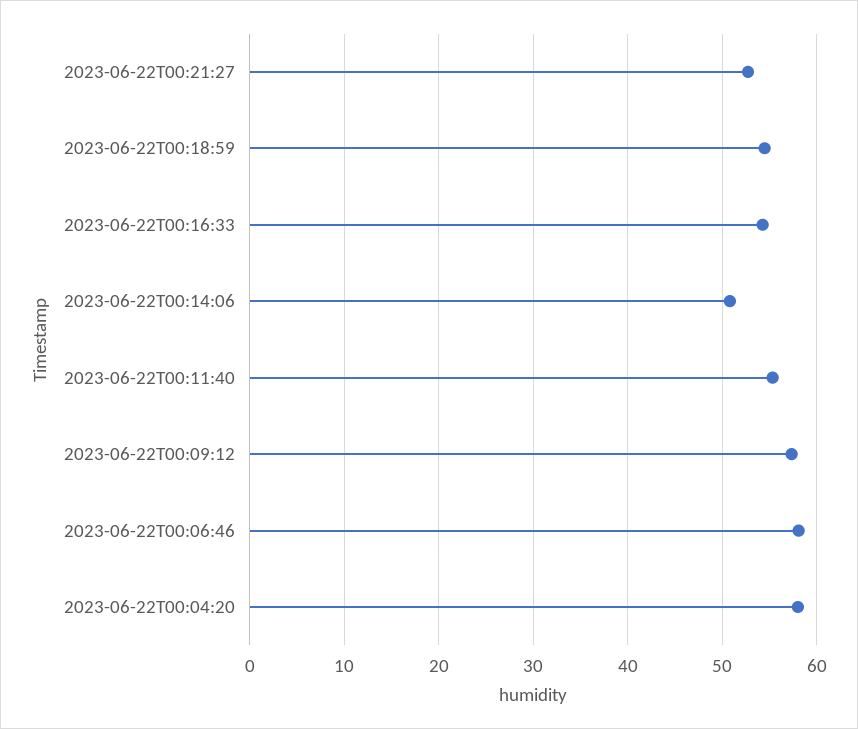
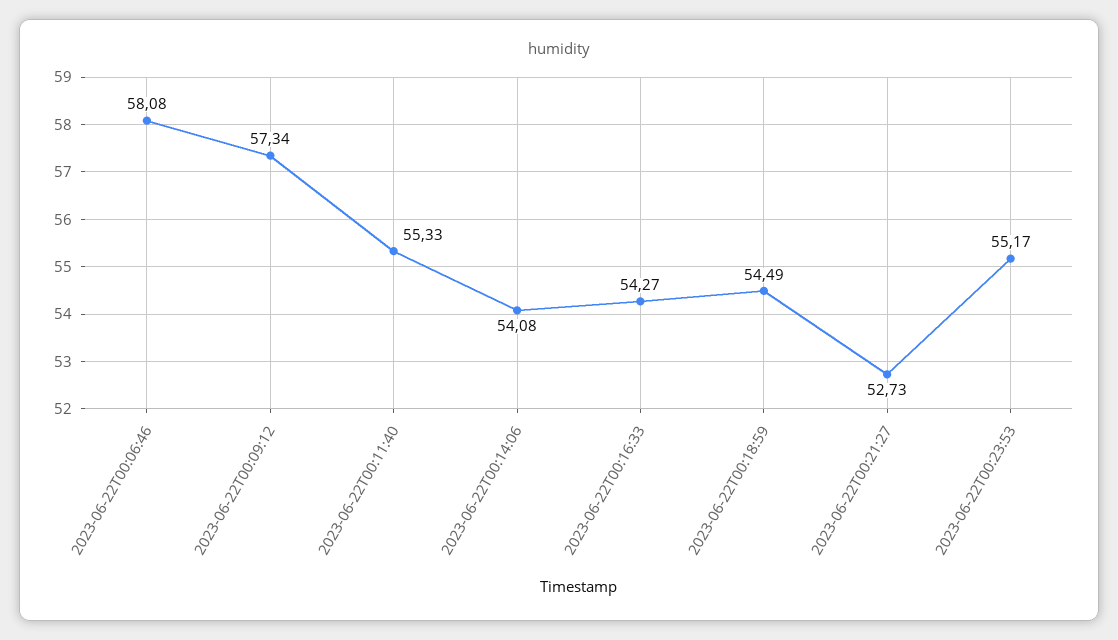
2023-06-22T00:14:06: 51 -> 54.08
2023-06-22T00:04:20: 58 -> none
2023-06-22T00:23:53: none -> 55.17

